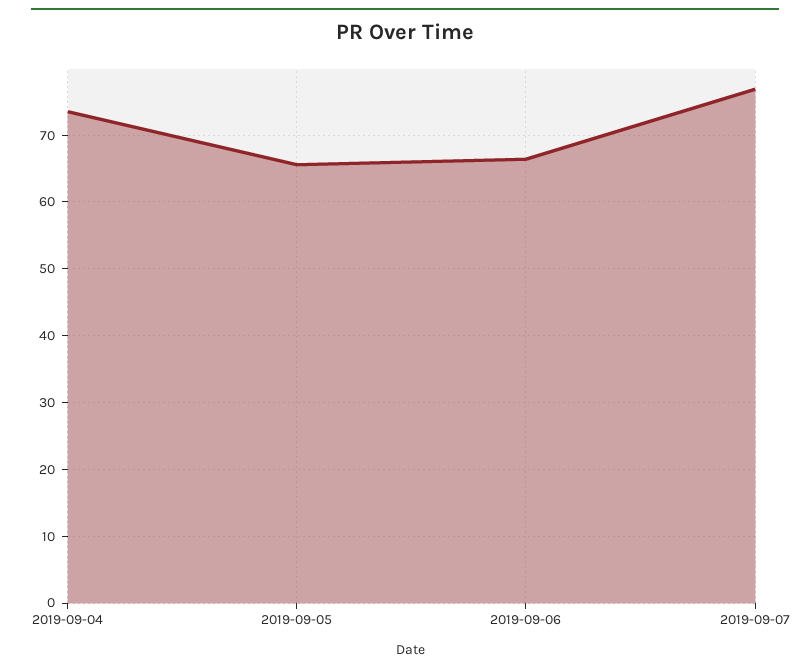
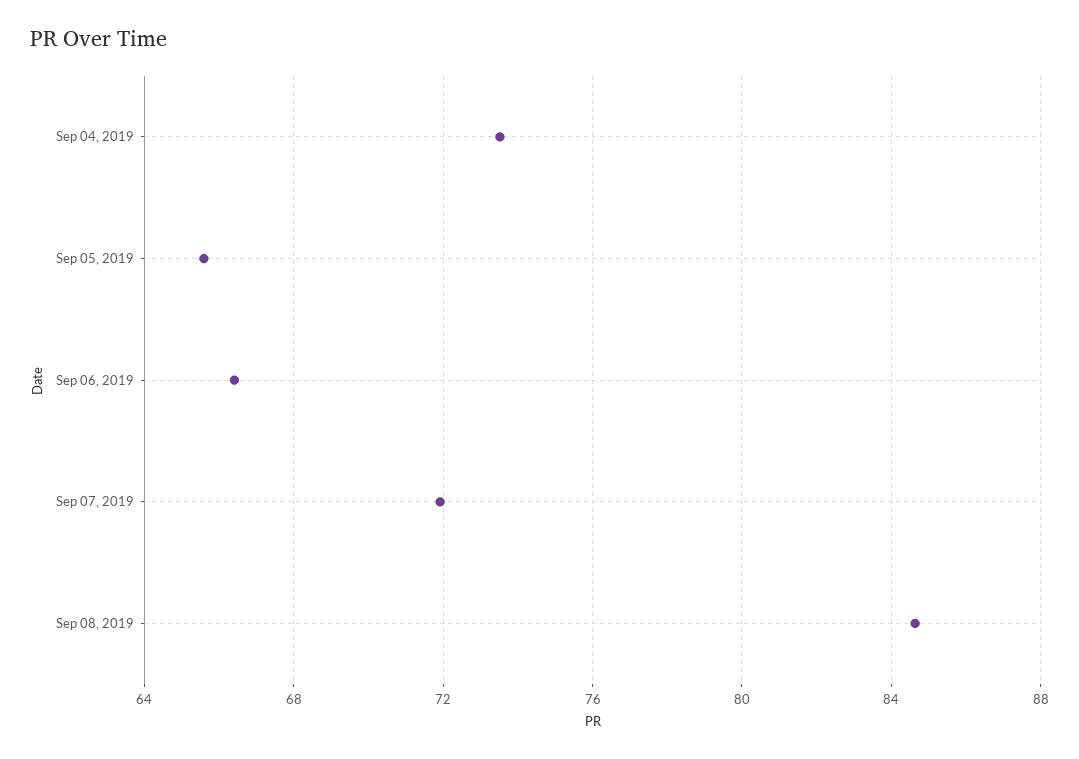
2019-09-07: 77 -> 72
Sep 08, 2019: none -> 84.5

